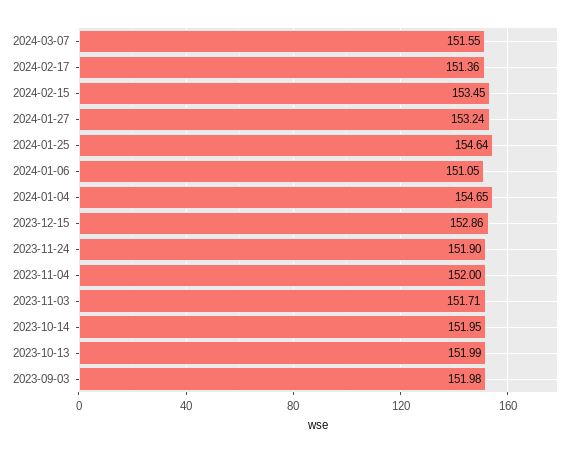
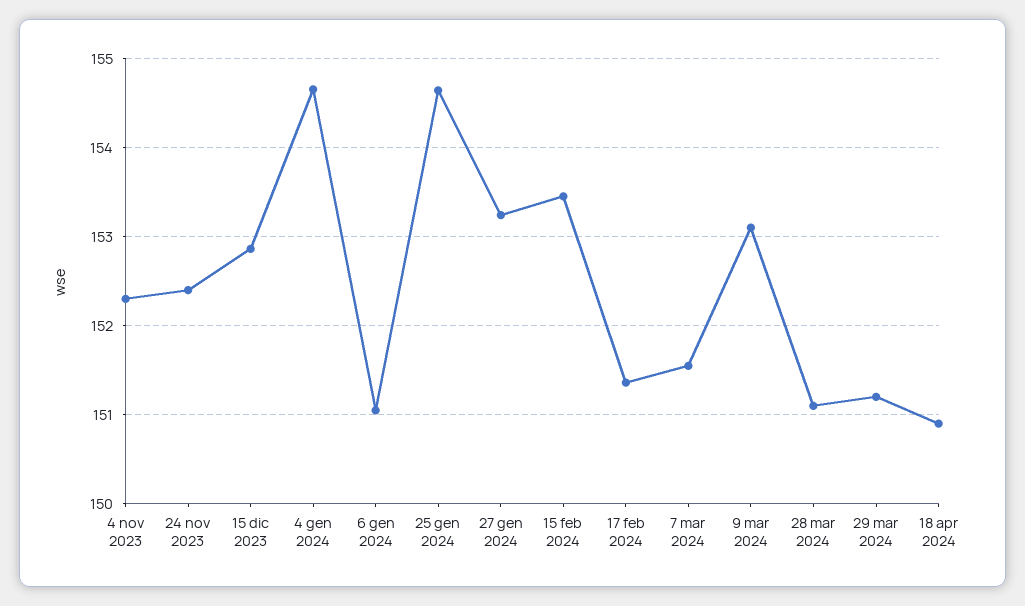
2023-11-24: 151.9 -> 152.4
2023-11-04: 152 -> 152.3
2023-11-03: 151.71 -> none
2023-10-14: 151.95 -> none
2023-10-13: 151.99 -> none
2023-09-03: 151.98 -> none
9 mar 2024: none -> 153.1
28 mar 2024: none -> 151.1
29 mar 2024: none -> 151.2
18 apr 2024: none -> 150.9

